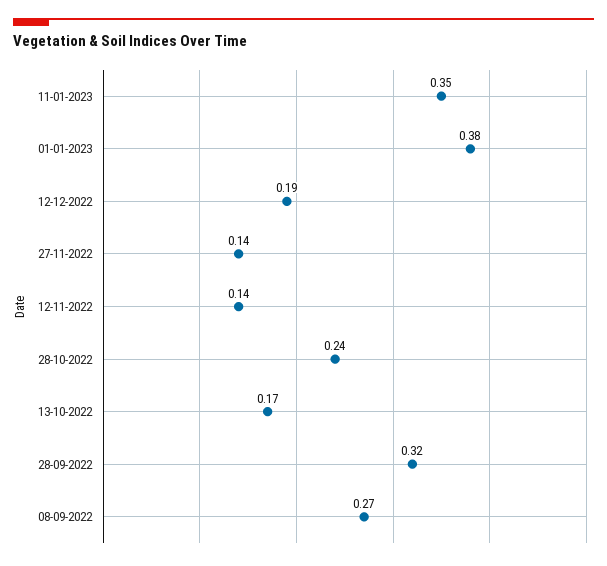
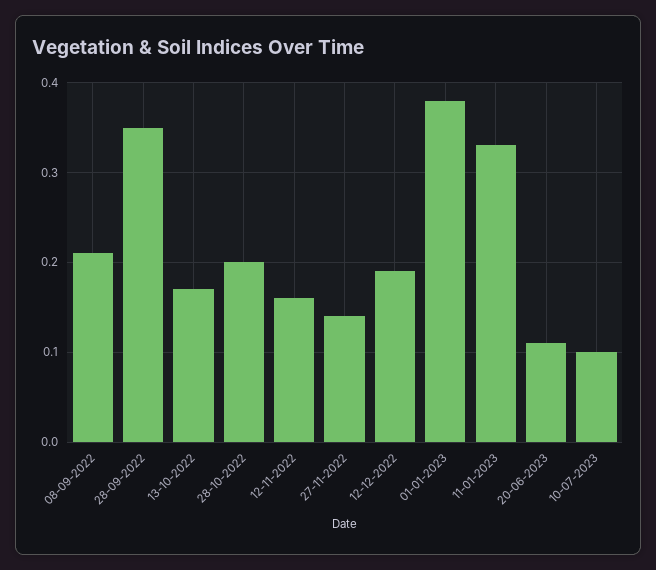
11-01-2023: 0.35 -> 0.33
12-11-2022: 0.14 -> 0.16
28-10-2022: 0.24 -> 0.2
28-09-2022: 0.32 -> 0.35
08-09-2022: 0.27 -> 0.21
20-06-2023: none -> 0.11
10-07-2023: none -> 0.1

